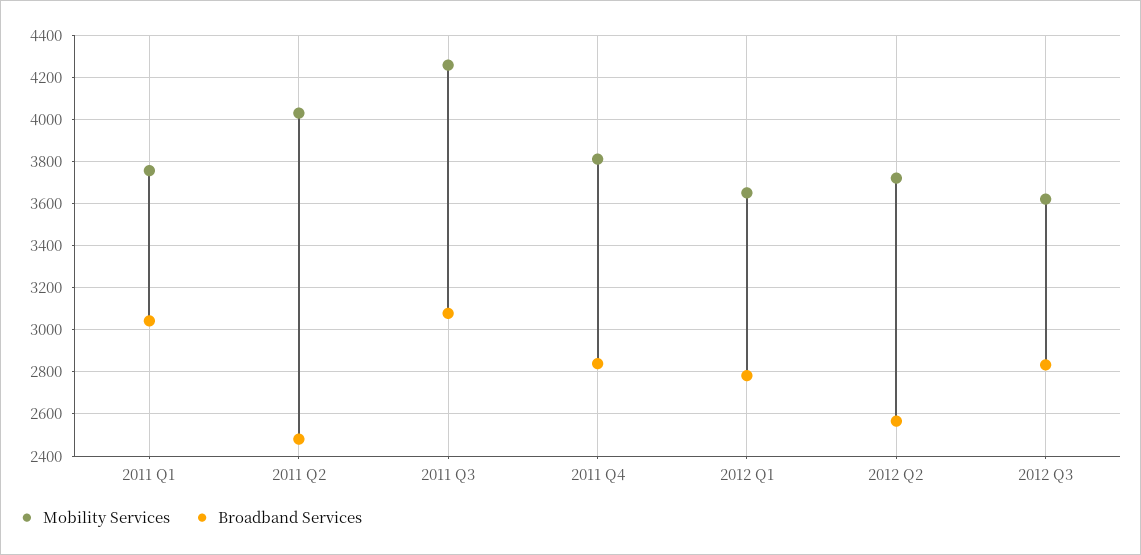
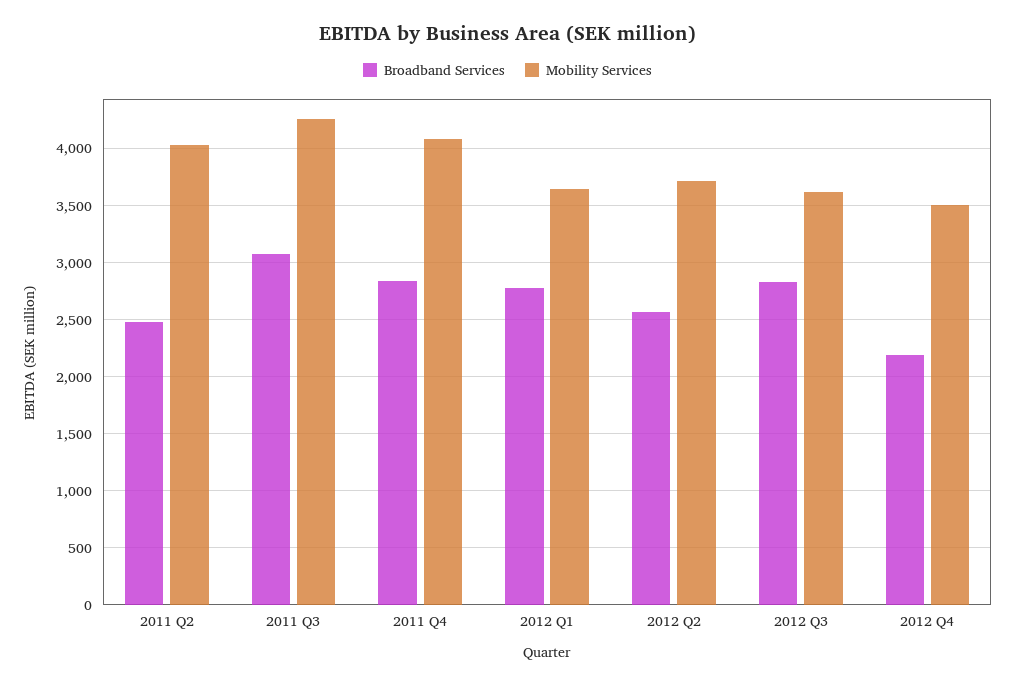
Mobility Services, 2011 Q1: 3750 -> none
Broadband Services, 2011 Q1: 3050 -> none
Mobility Services, 2011 Q4: 3800 -> 4100
Broadband Services, 2012 Q4: none -> 2200
Mobility Services, 2012 Q4: none -> 3500

